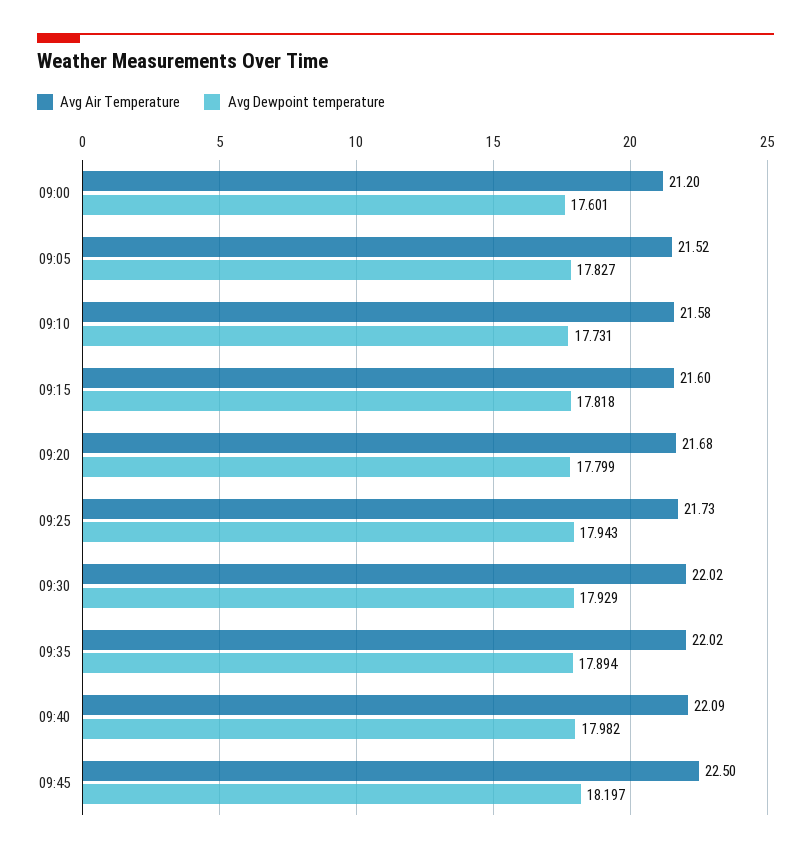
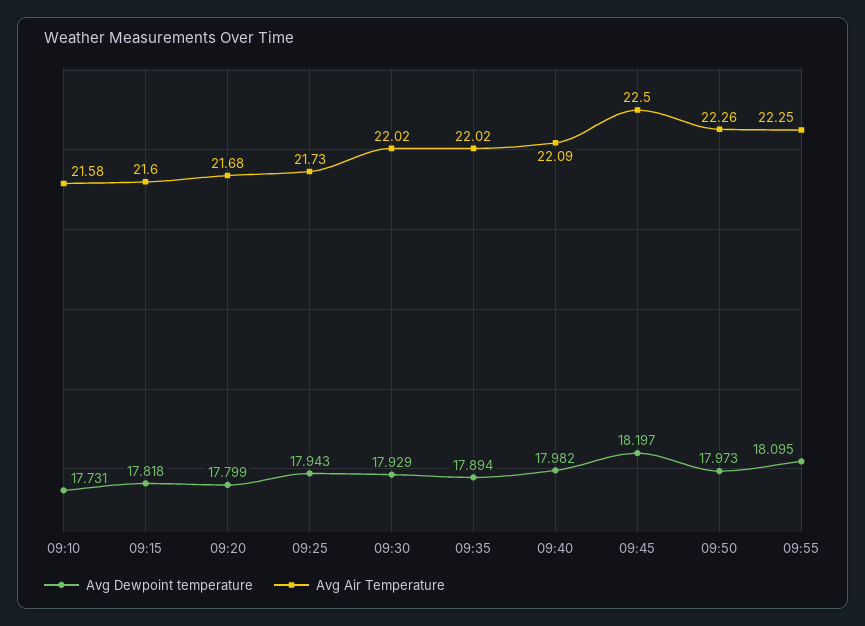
Avg Air Temperature, 09:00: 21.2 -> none
Avg Dewpoint temperature, 09:00: 17.601 -> none
Avg Air Temperature, 09:05: 21.52 -> none
Avg Dewpoint temperature, 09:05: 17.827 -> none
Avg Dewpoint temperature, 09:50: none -> 17.973
Avg Air Temperature, 09:50: none -> 22.26
Avg Dewpoint temperature, 09:55: none -> 18.095
Avg Air Temperature, 09:55: none -> 22.25

